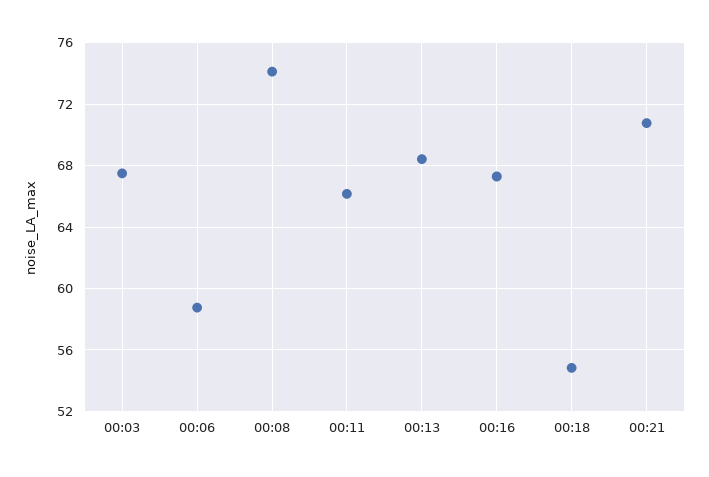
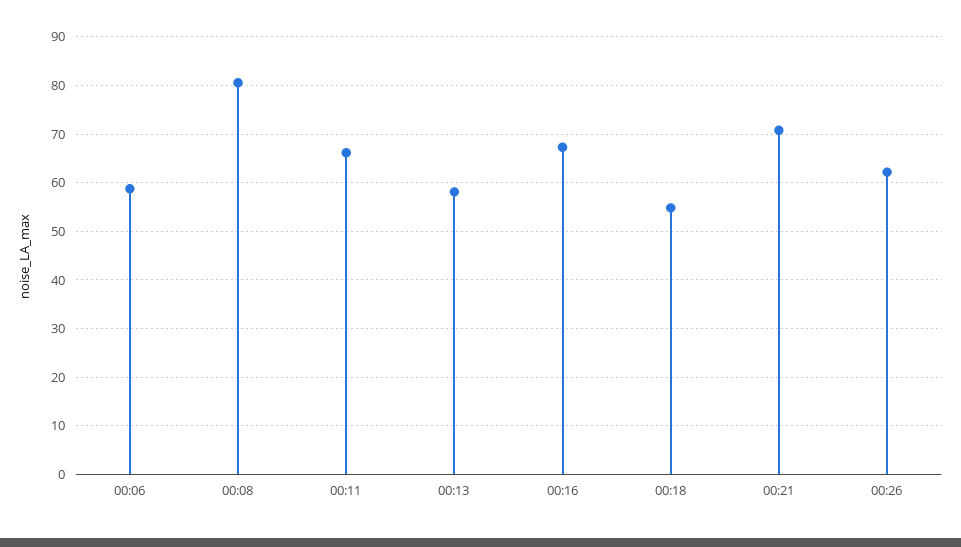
00:03: 67.5 -> none
00:08: 74 -> 80
00:13: 68.5 -> 58
00:26: none -> 62

